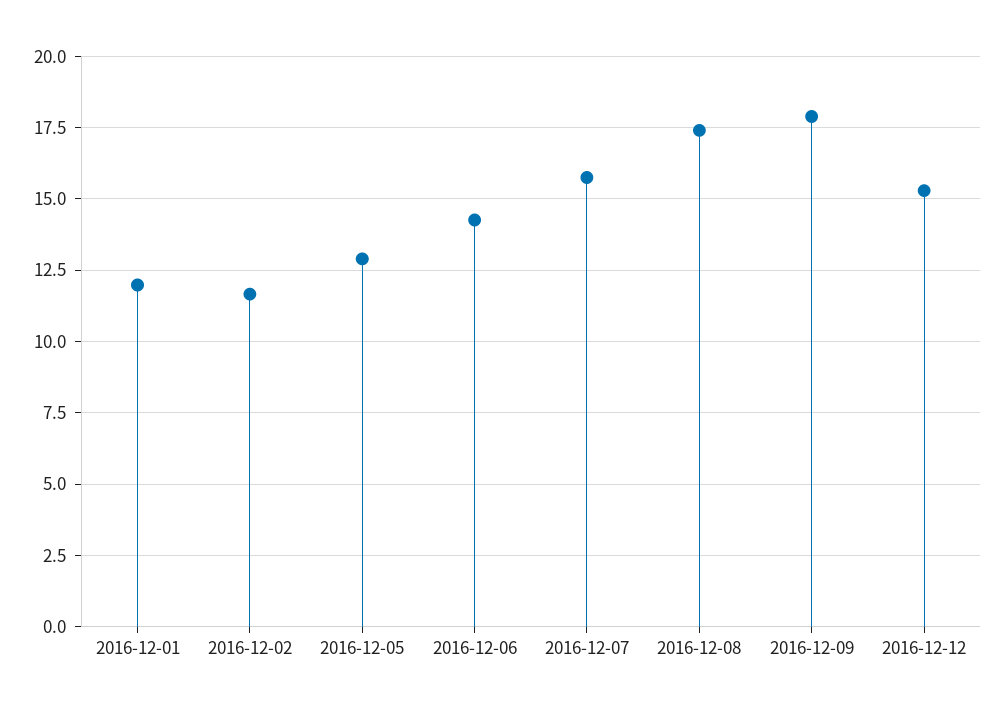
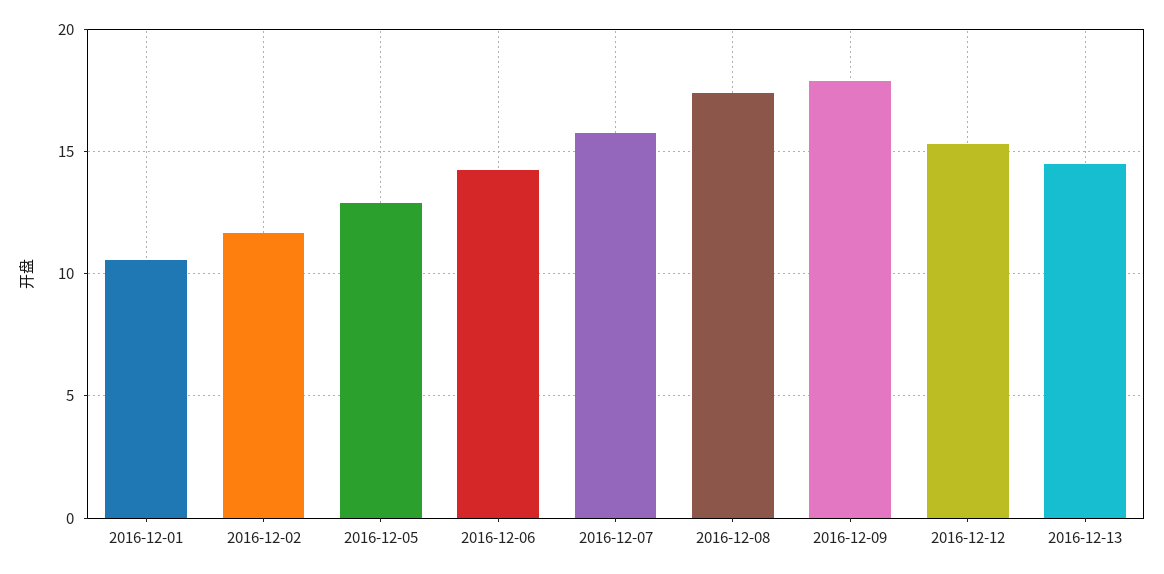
2016-12-01: 12 -> 10.5
2016-12-13: none -> 14.5

